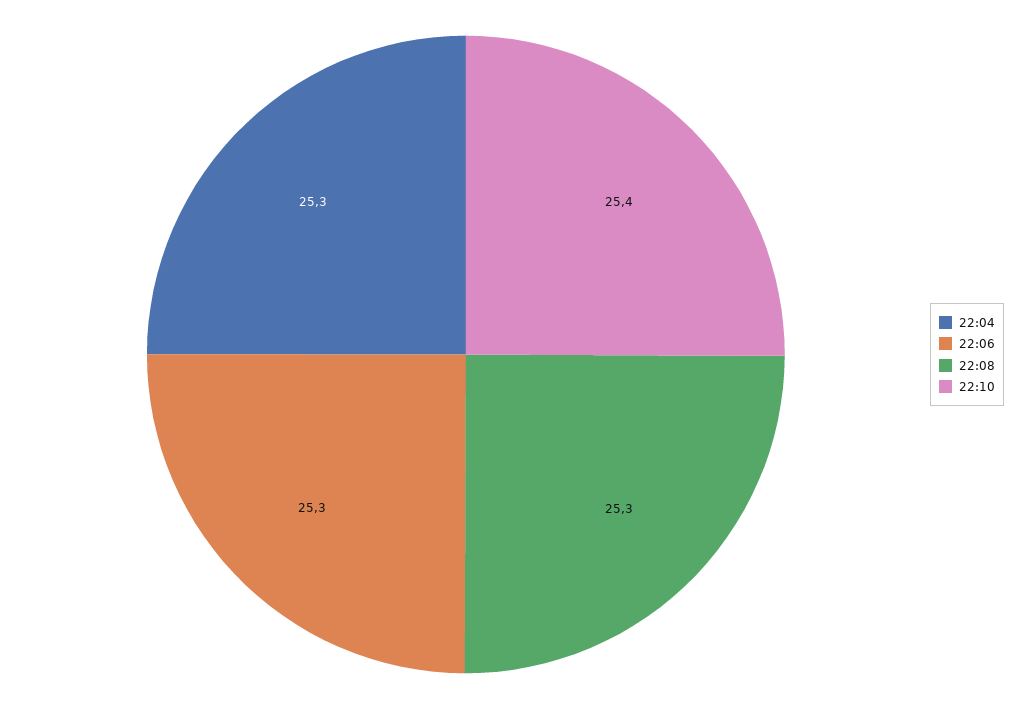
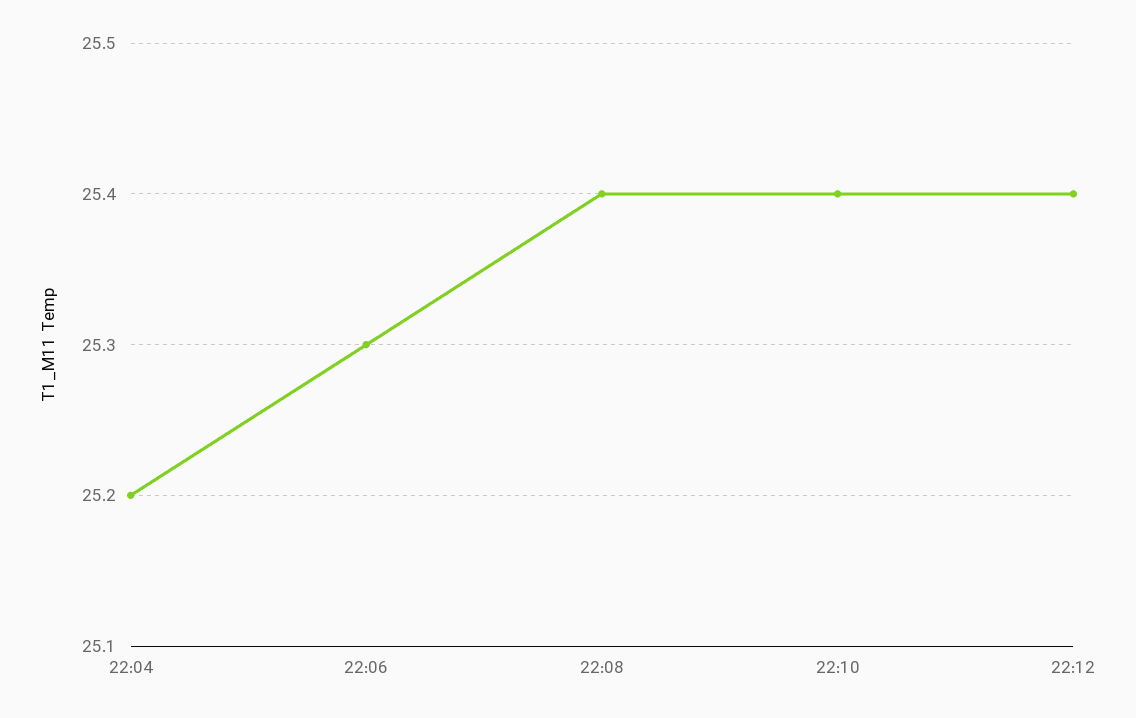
22:04: 25.3 -> 25.2
22:08: 25.3 -> 25.4
22:12: none -> 25.4

